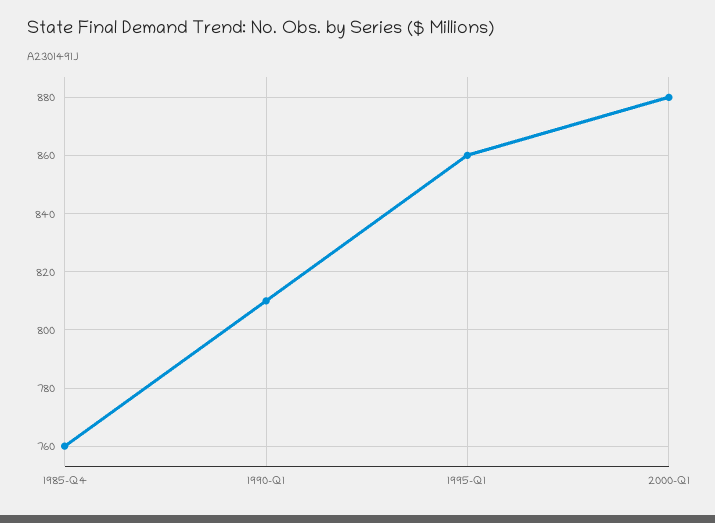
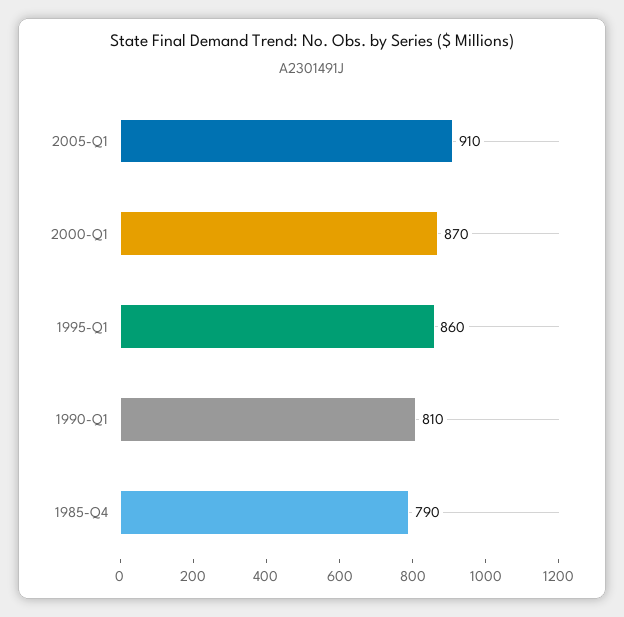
1985-Q4: 760 -> 790
2000-Q1: 880 -> 870
2005-Q1: none -> 910

